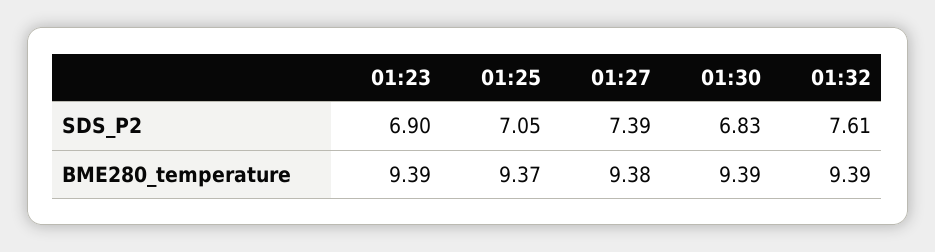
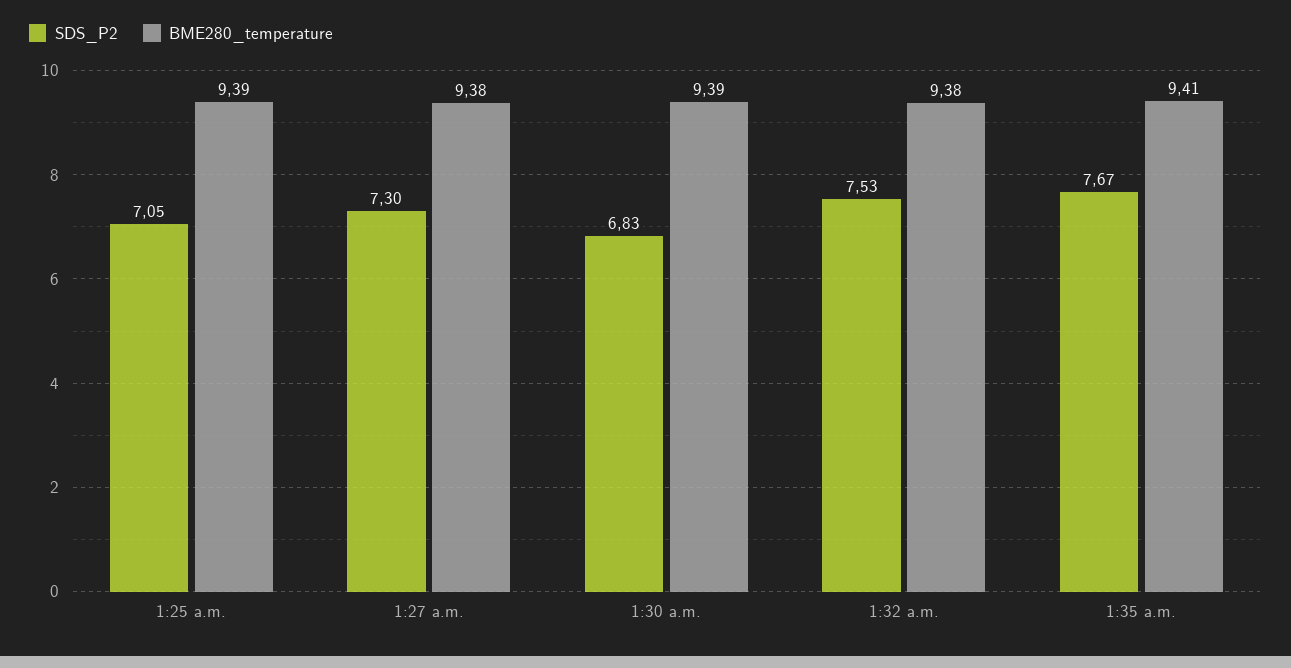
SDS_P2, 01:23: 6.9 -> none
SDS_P2, 01:27: 7.39 -> 7.3
SDS_P2, 01:32: 7.61 -> 7.53
BME280_temperature, 01:23: 9.39 -> none
BME280_temperature, 01:25: 9.37 -> 9.39
BME280_temperature, 01:32: 9.39 -> 9.38
SDS_P2, 1:35 a.m.: none -> 7.67
BME280_temperature, 1:35 a.m.: none -> 9.41

